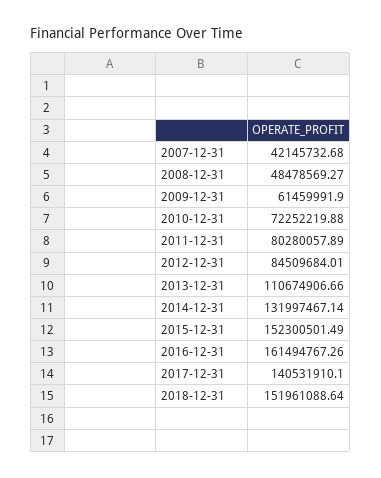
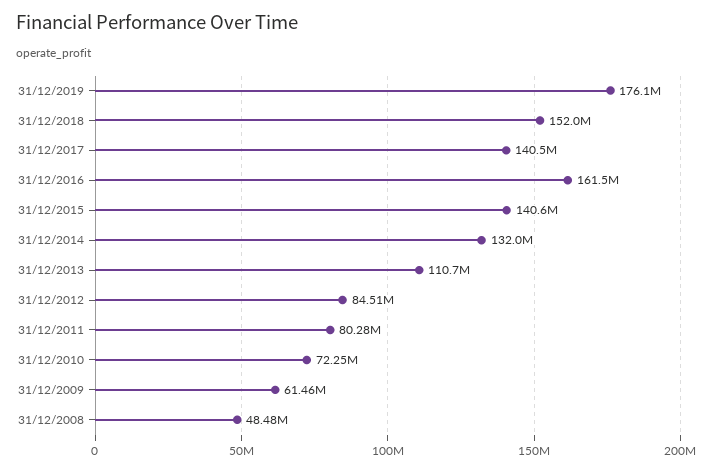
2007-12-31: 42145732.68 -> none
2015-12-31: 152300501.49 -> 140600000
31/12/2019: none -> 176100000

